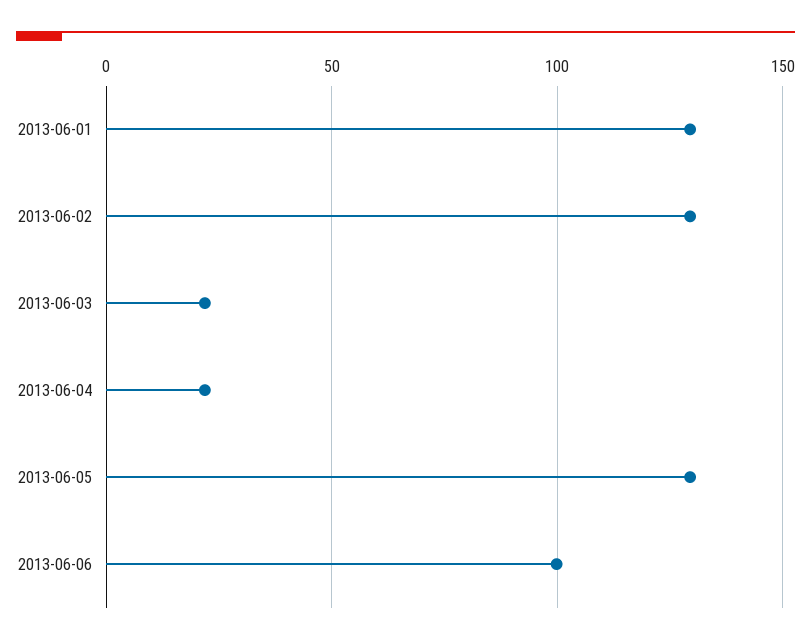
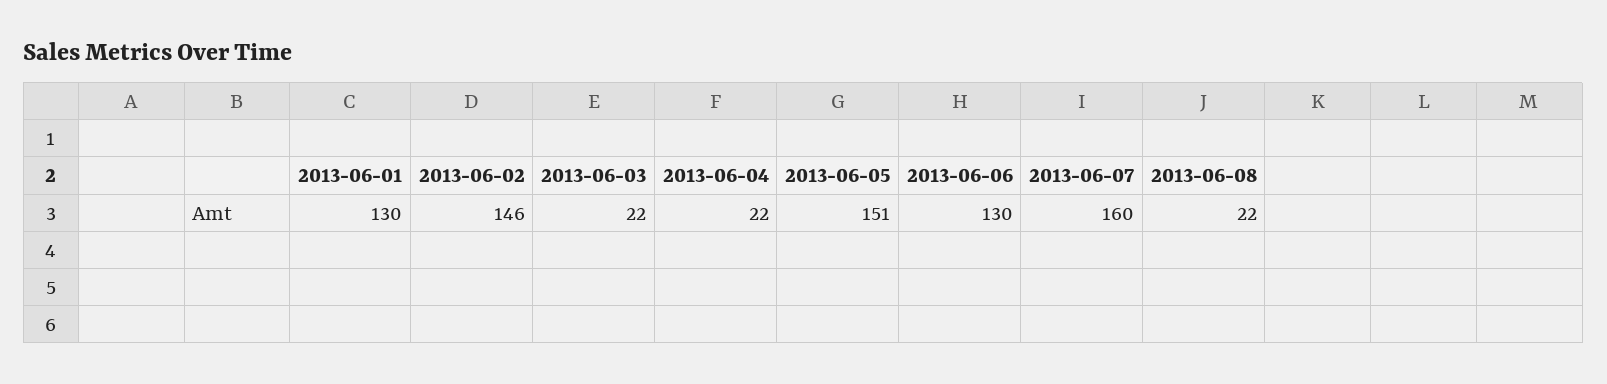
2013-06-02: 130 -> 146
2013-06-05: 130 -> 151
2013-06-06: 100 -> 130
2013-06-07: none -> 160
2013-06-08: none -> 22

